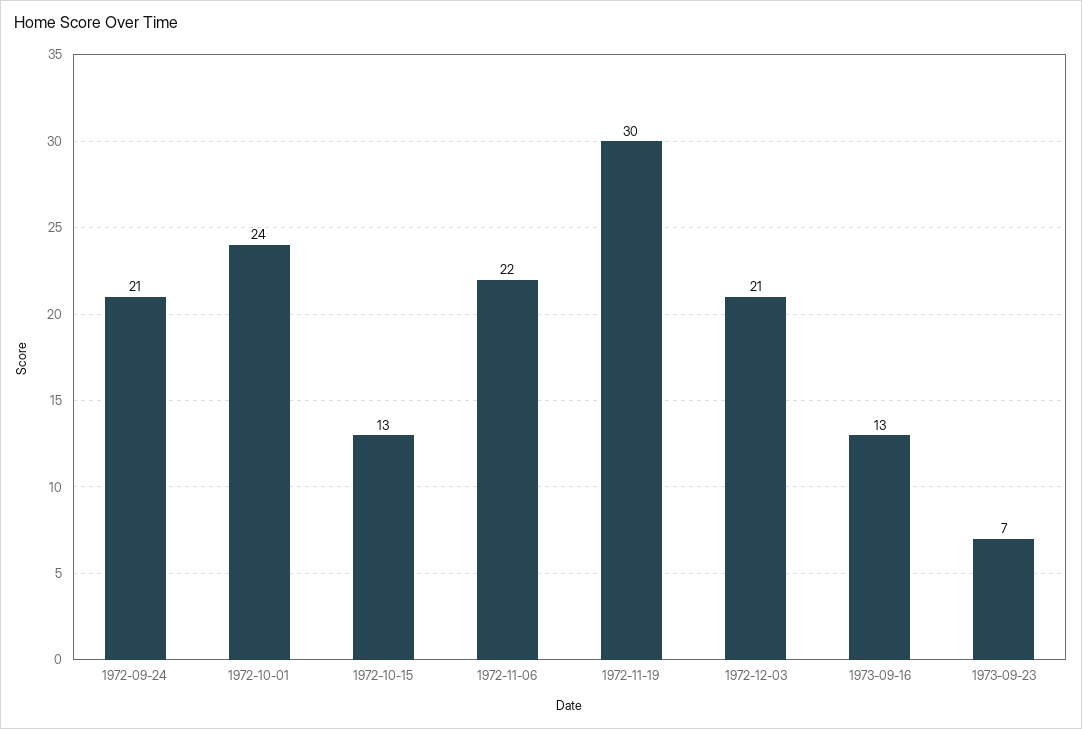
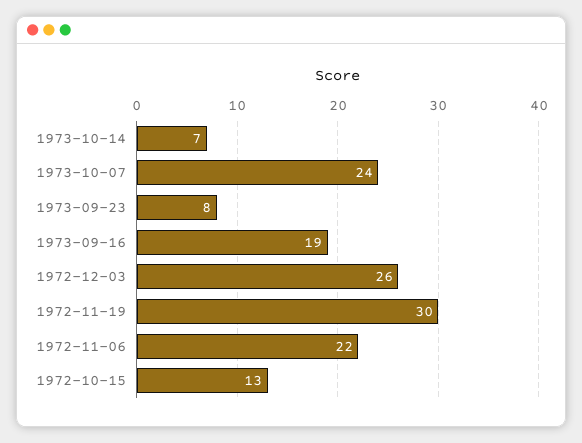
1972-09-24: 21 -> none
1972-10-01: 24 -> none
1972-12-03: 21 -> 26
1973-09-16: 13 -> 19
1973-09-23: 7 -> 8
1973-10-14: none -> 7
1973-10-07: none -> 24

